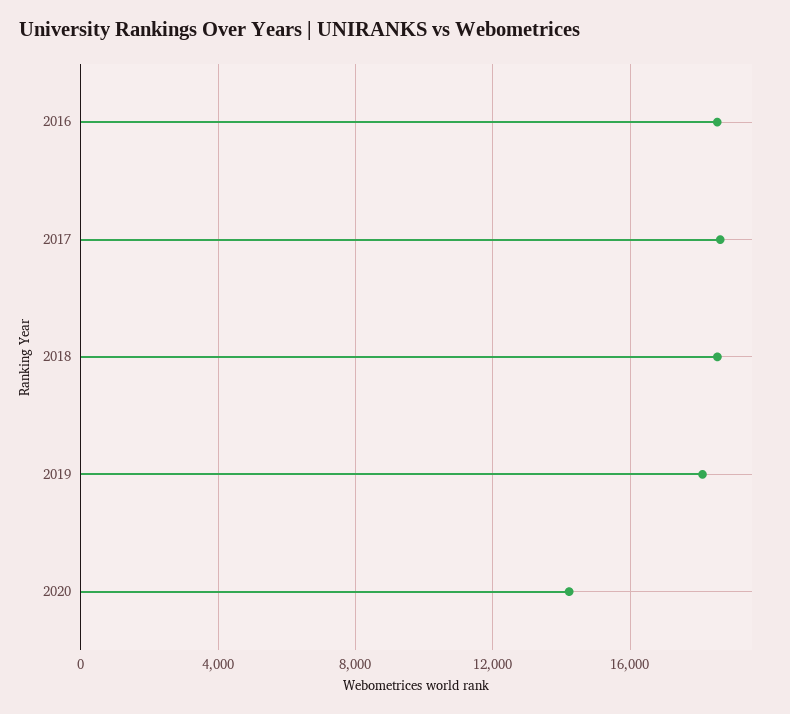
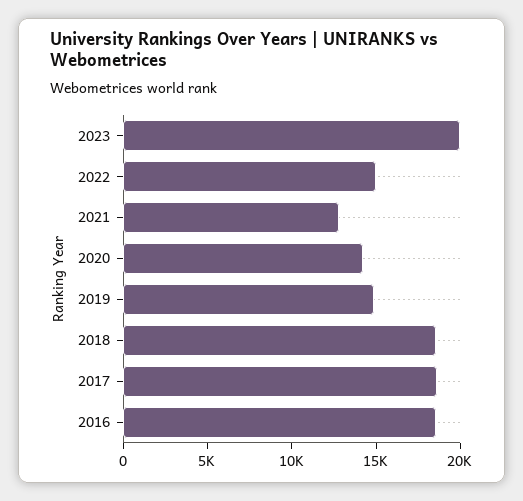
2019: 18000 -> 15000
2023: none -> 20000
2022: none -> 15000
2021: none -> 13000

